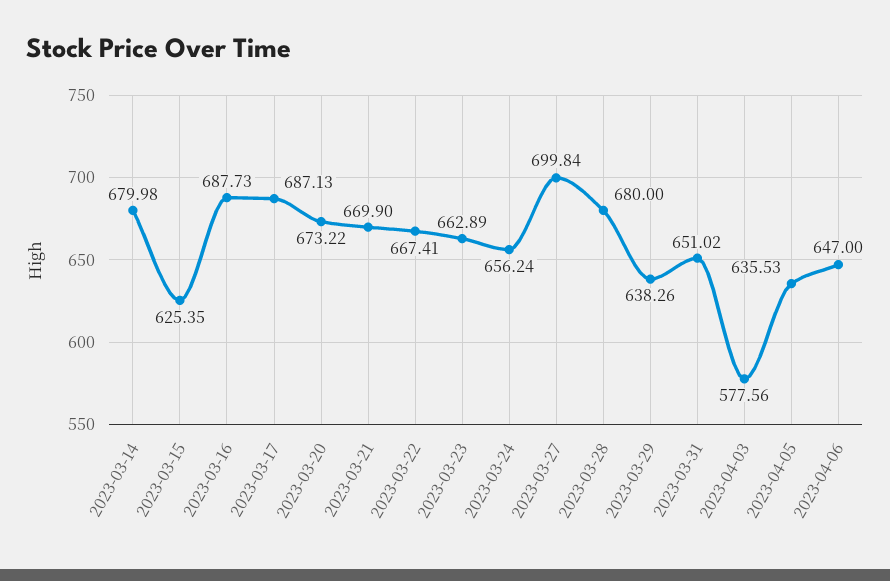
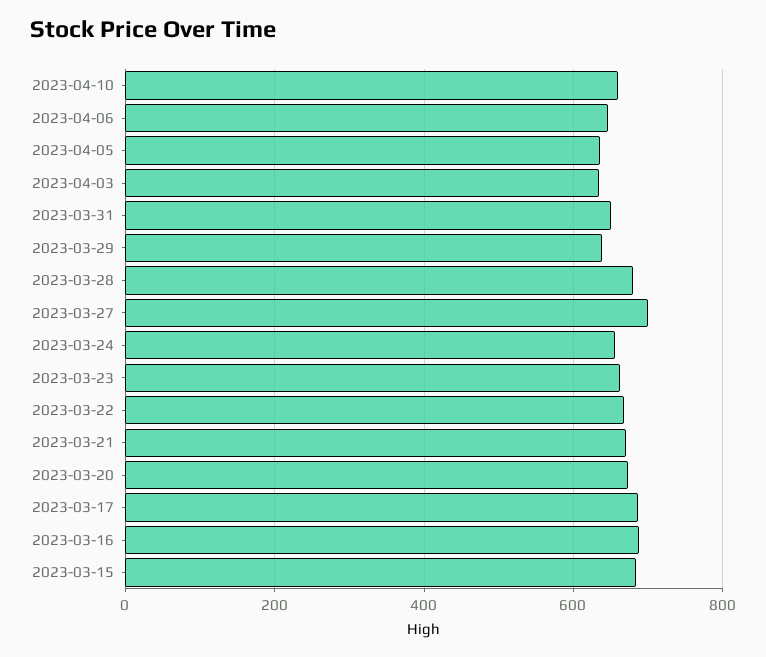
2023-03-14: 679.98 -> none
2023-03-15: 625.35 -> 680
2023-04-03: 577.56 -> 640
2023-04-10: none -> 660

